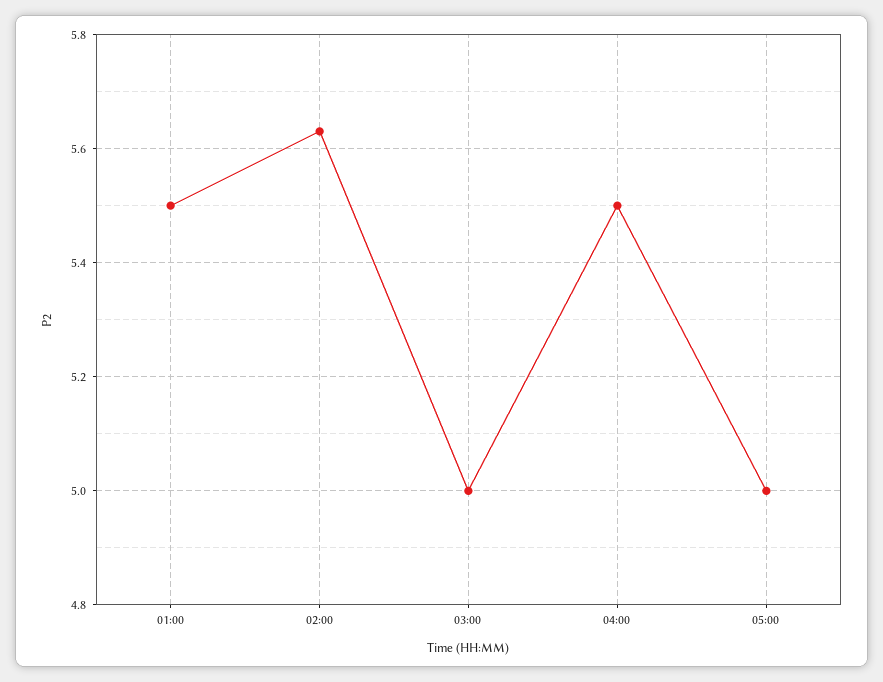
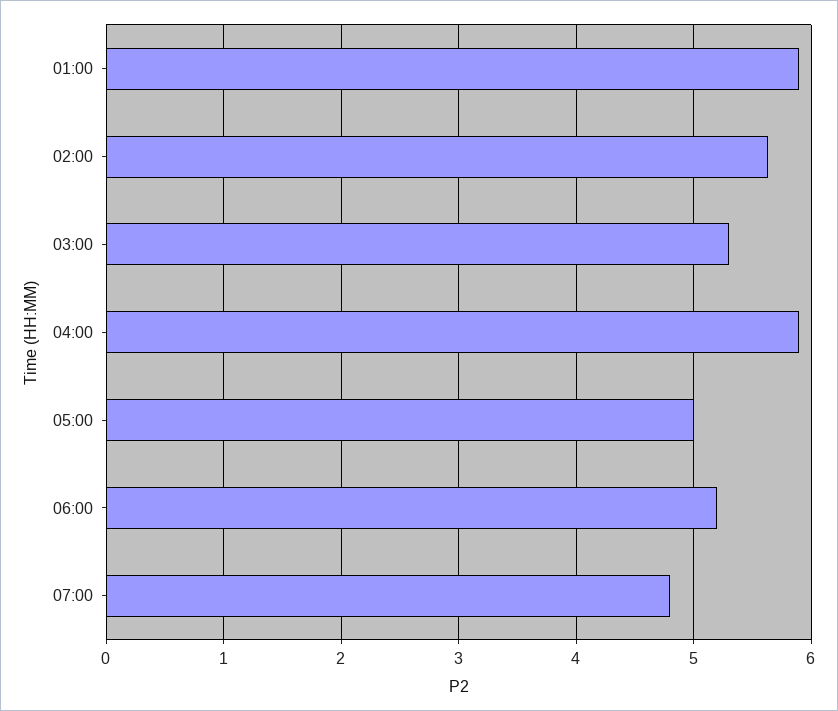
01:00: 5.5 -> 5.9
03:00: 5 -> 5.3
04:00: 5.5 -> 5.9
06:00: none -> 5.2
07:00: none -> 4.8

